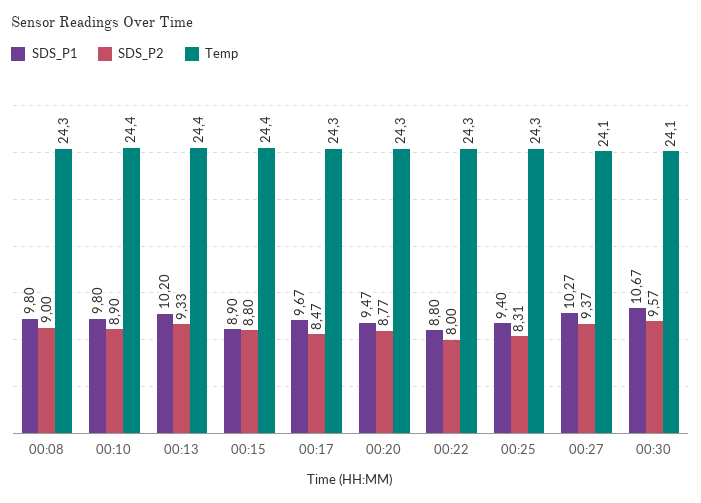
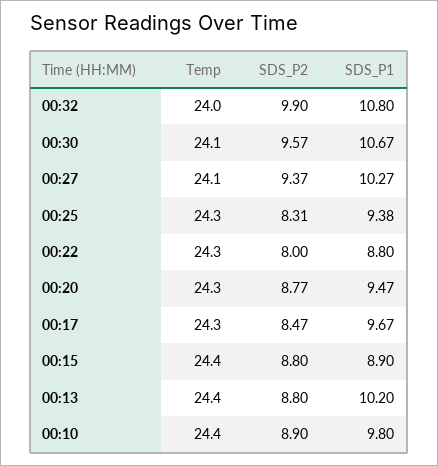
SDS_P1, 00:08: 9.8 -> none
SDS_P2, 00:08: 9 -> none
Temp, 00:08: 24.3 -> none
SDS_P2, 00:13: 9.33 -> 8.8
SDS_P1, 00:25: 9.4 -> 9.38
Temp, 00:32: none -> 24
SDS_P2, 00:32: none -> 9.9
SDS_P1, 00:32: none -> 10.8

